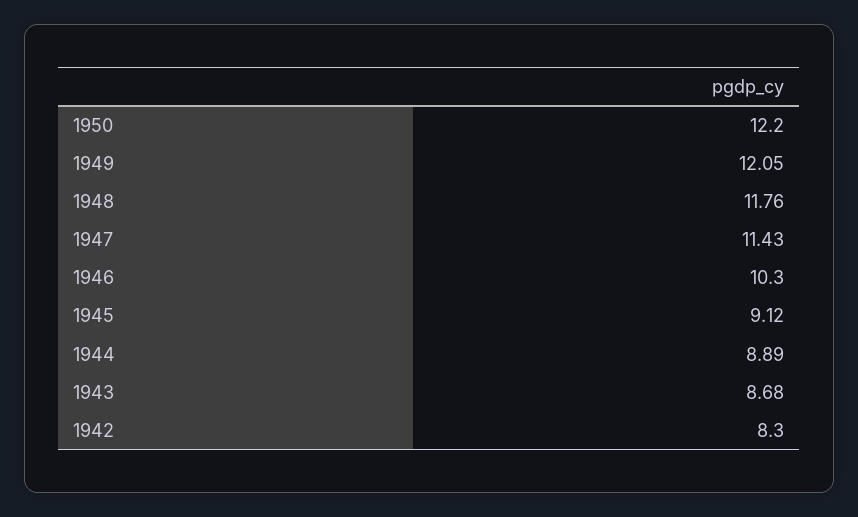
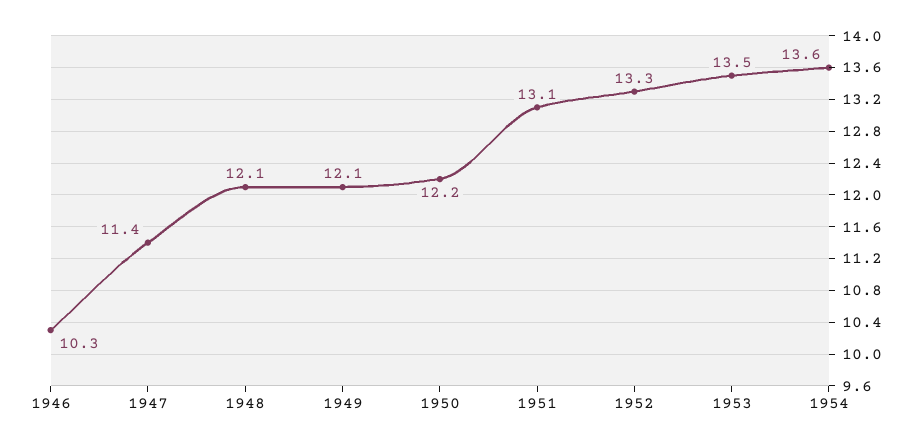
1948: 11.76 -> 12.1
1945: 9.12 -> none
1944: 8.89 -> none
1943: 8.68 -> none
1942: 8.3 -> none
1951: none -> 13.1
1952: none -> 13.3
1953: none -> 13.5
1954: none -> 13.6

